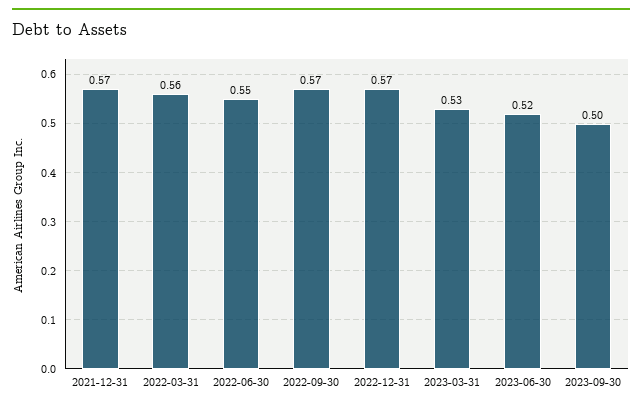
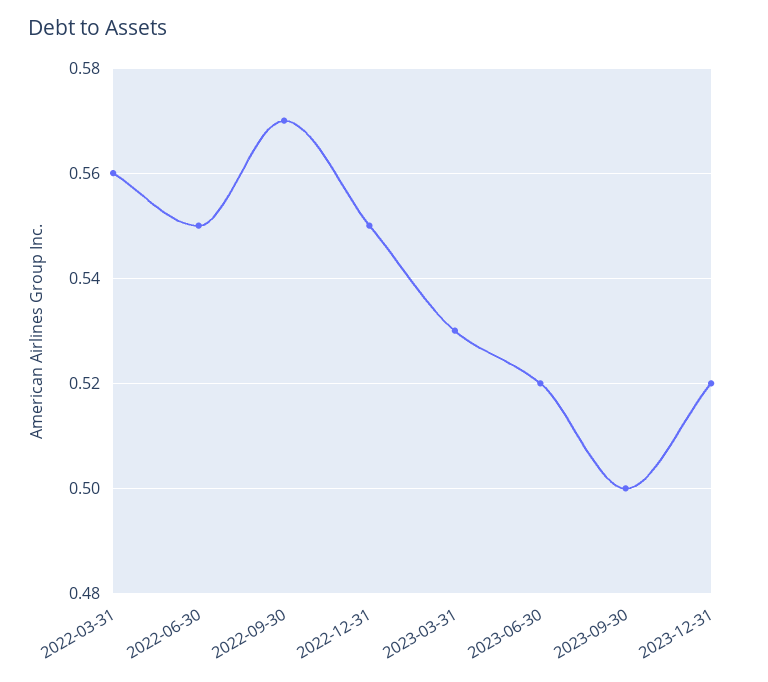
2021-12-31: 0.57 -> none
2022-12-31: 0.57 -> 0.55
2023-12-31: none -> 0.52

